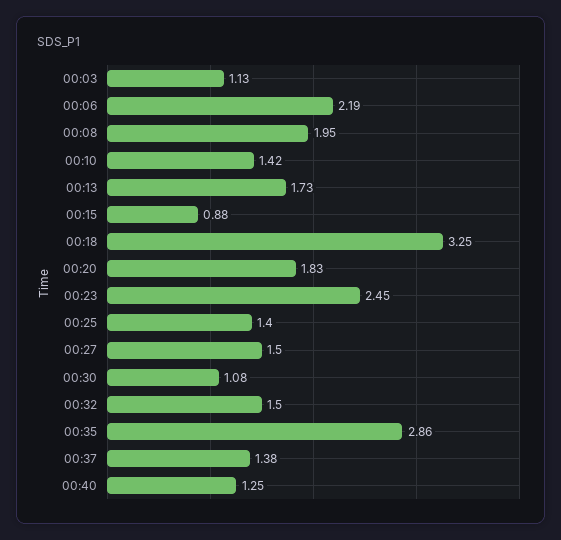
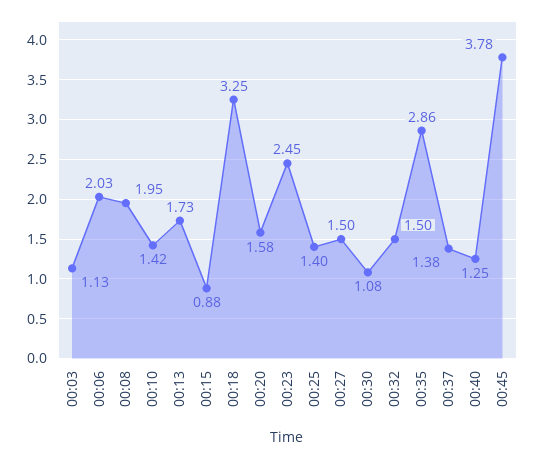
00:06: 2.19 -> 2.03
00:20: 1.83 -> 1.58
00:45: none -> 3.78

